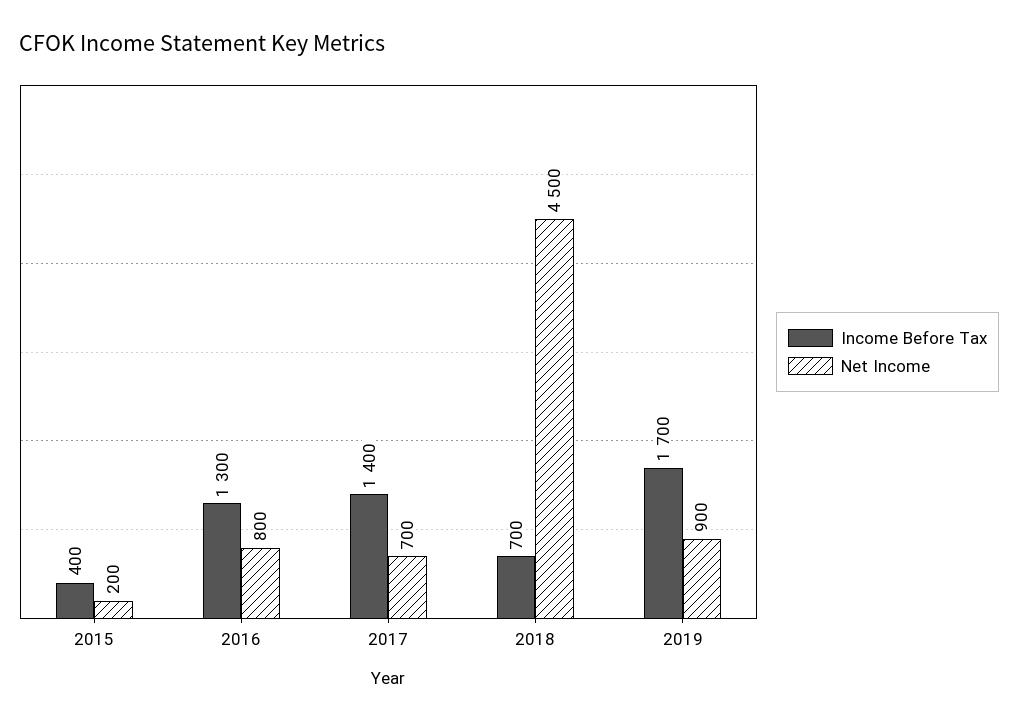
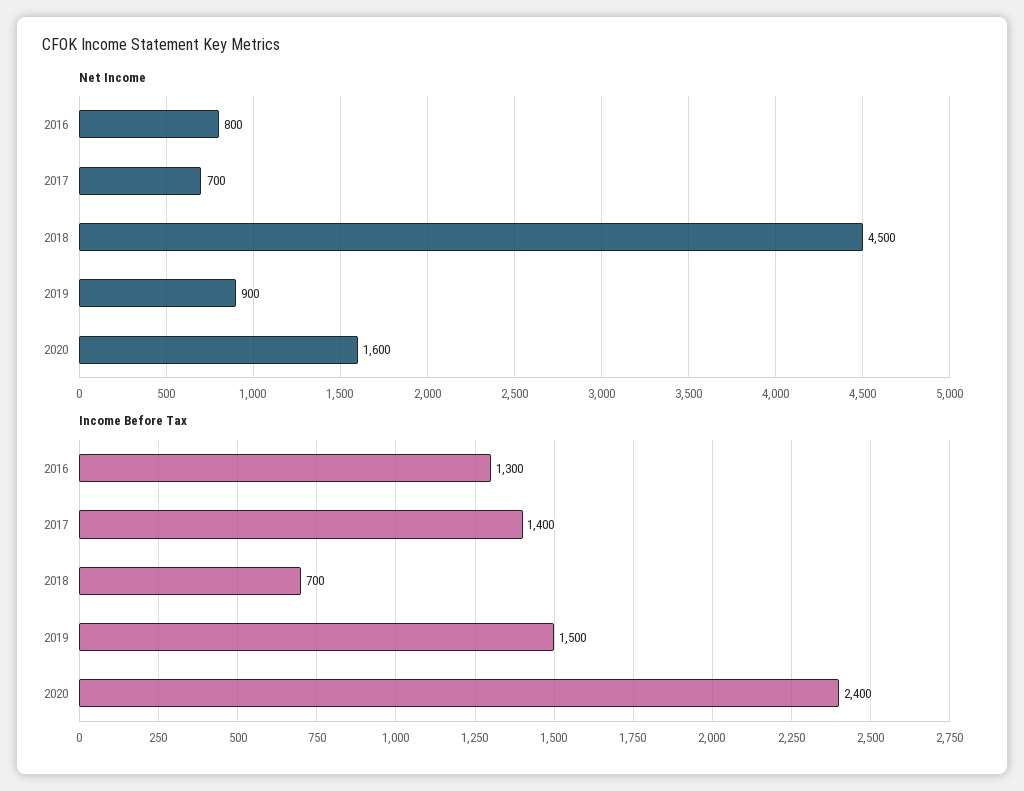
Income Before Tax, 2015: 400 -> none
Net Income, 2015: 200 -> none
Income Before Tax, 2019: 1700 -> 1500
Net Income, 2020: none -> 1600
Income Before Tax, 2020: none -> 2400

